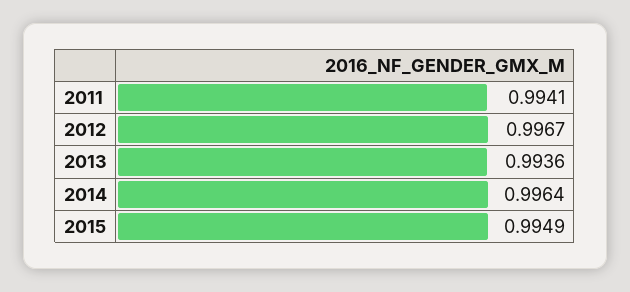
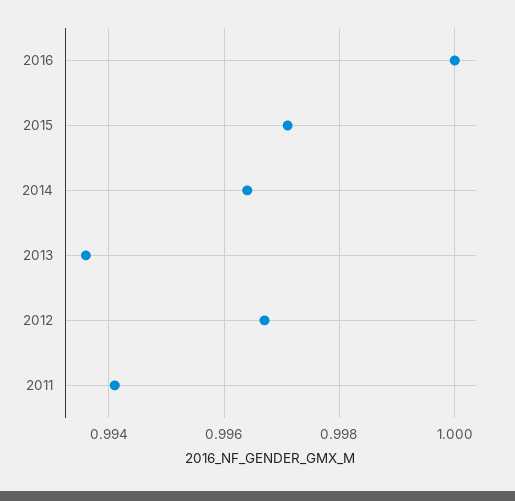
2015: 0.9949 -> 0.997
2016: none -> 1

